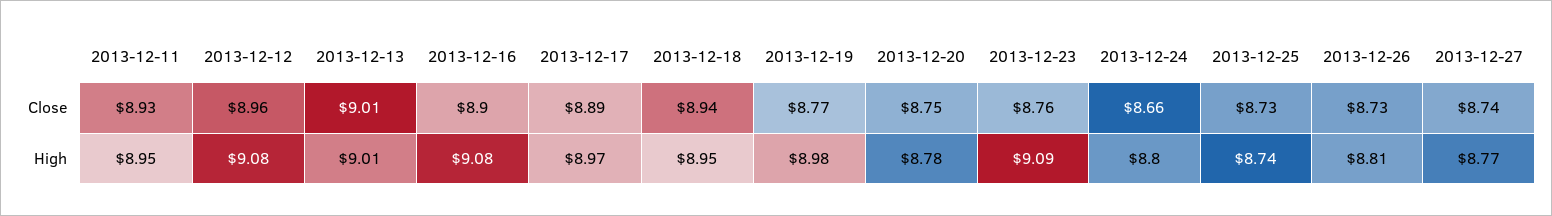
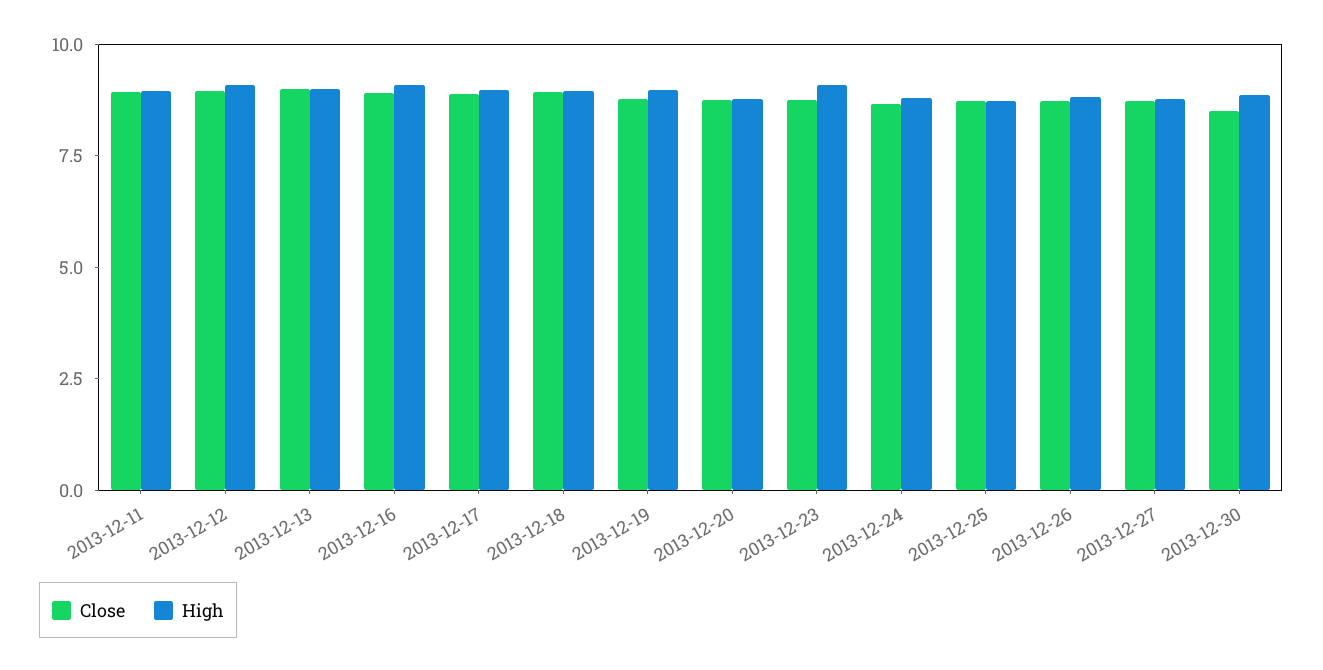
Close, 2013-12-30: none -> 8.5
High, 2013-12-30: none -> 9

